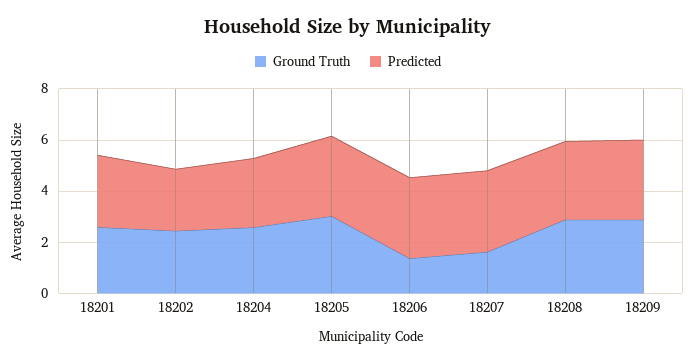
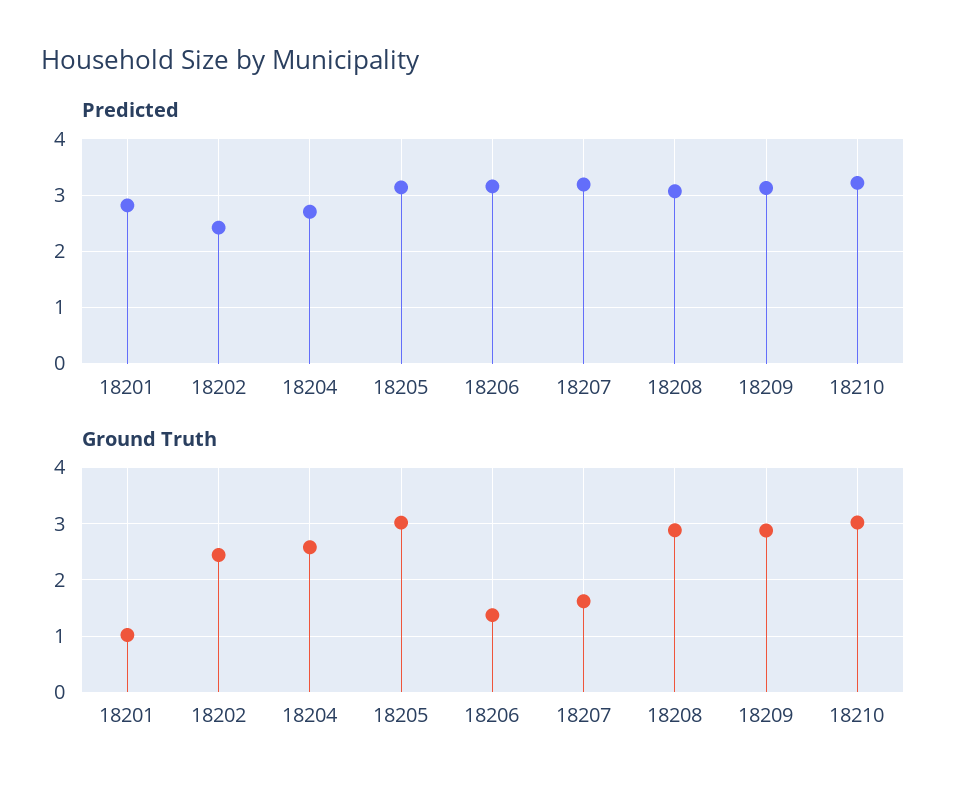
Ground Truth, 18201: 2.5 -> 1
Predicted, 18210: none -> 3.2
Ground Truth, 18210: none -> 3

